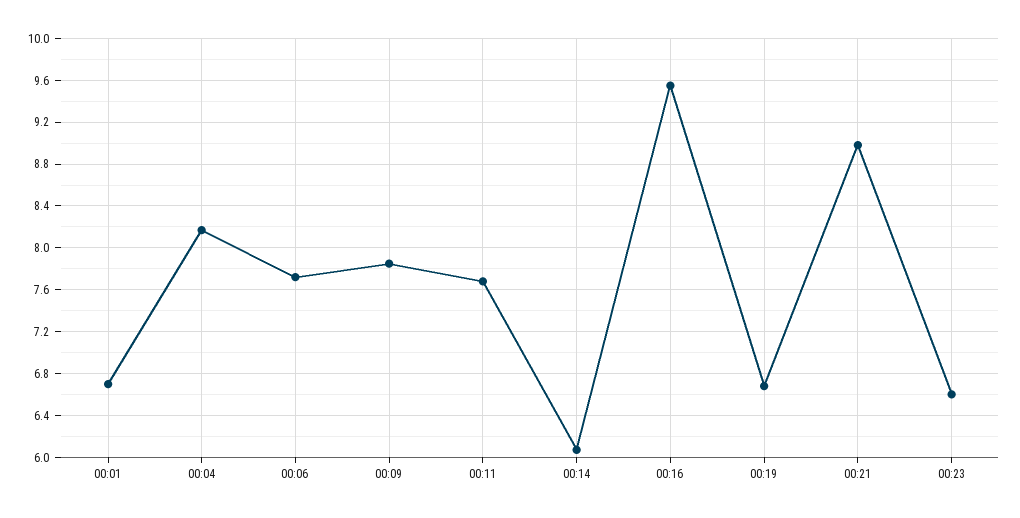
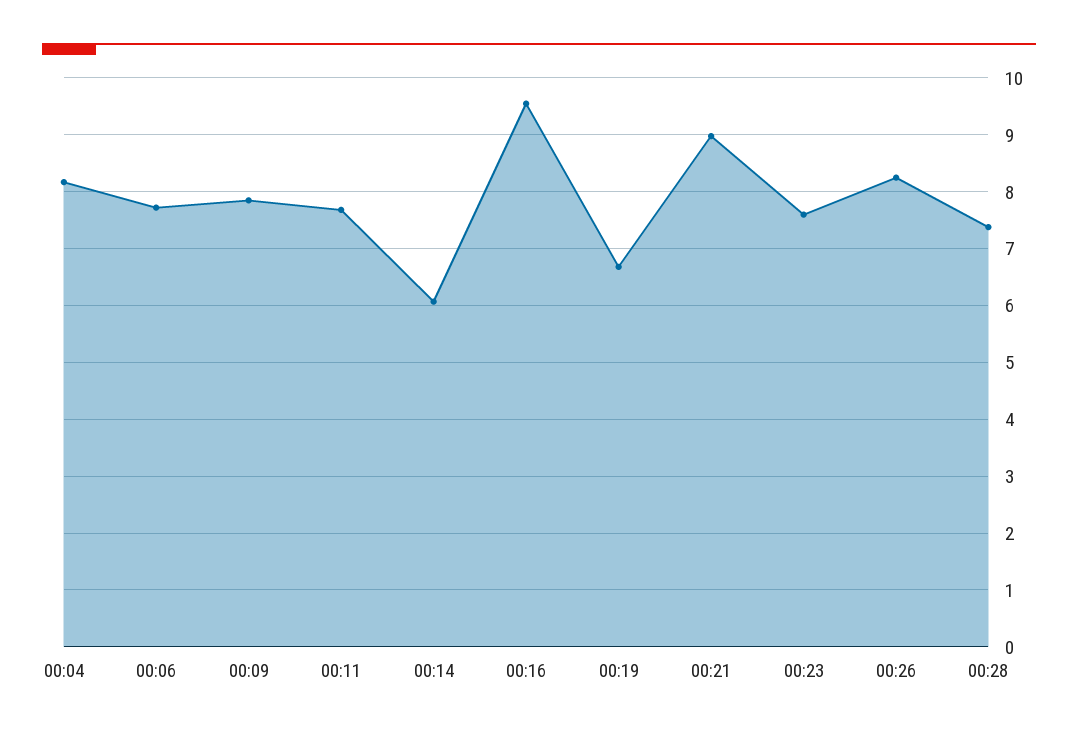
00:01: 6.7 -> none
00:23: 6.6 -> 7.6
00:26: none -> 8.2
00:28: none -> 7.4

